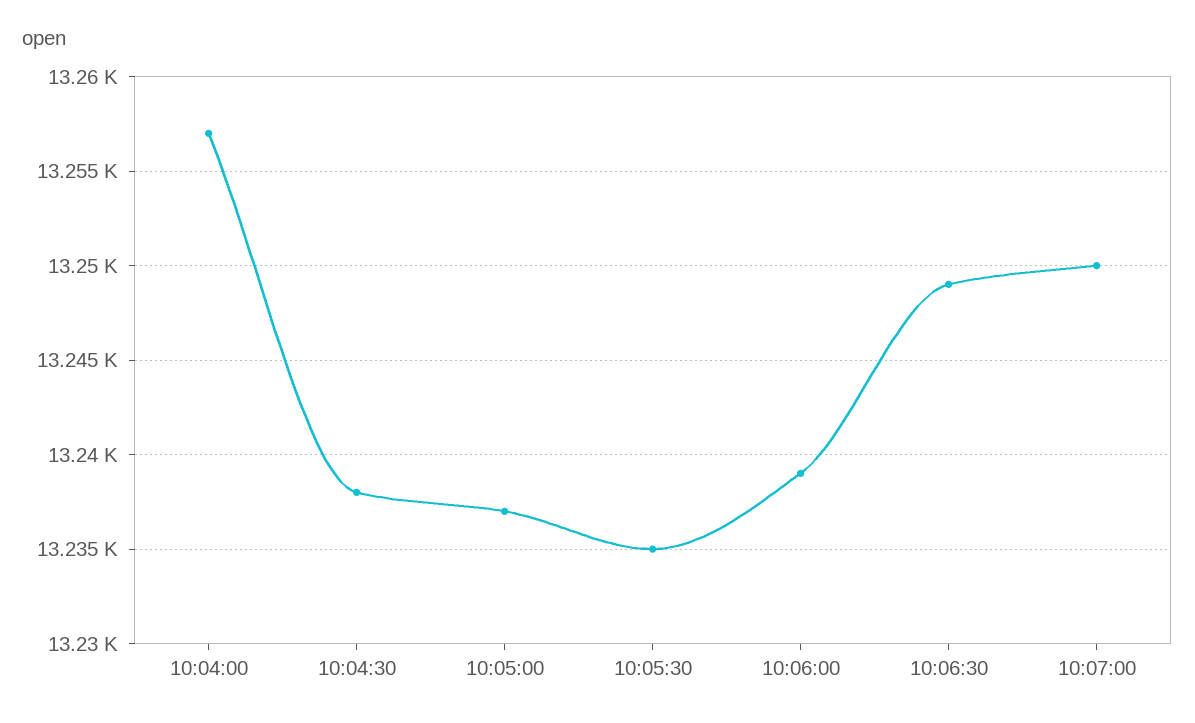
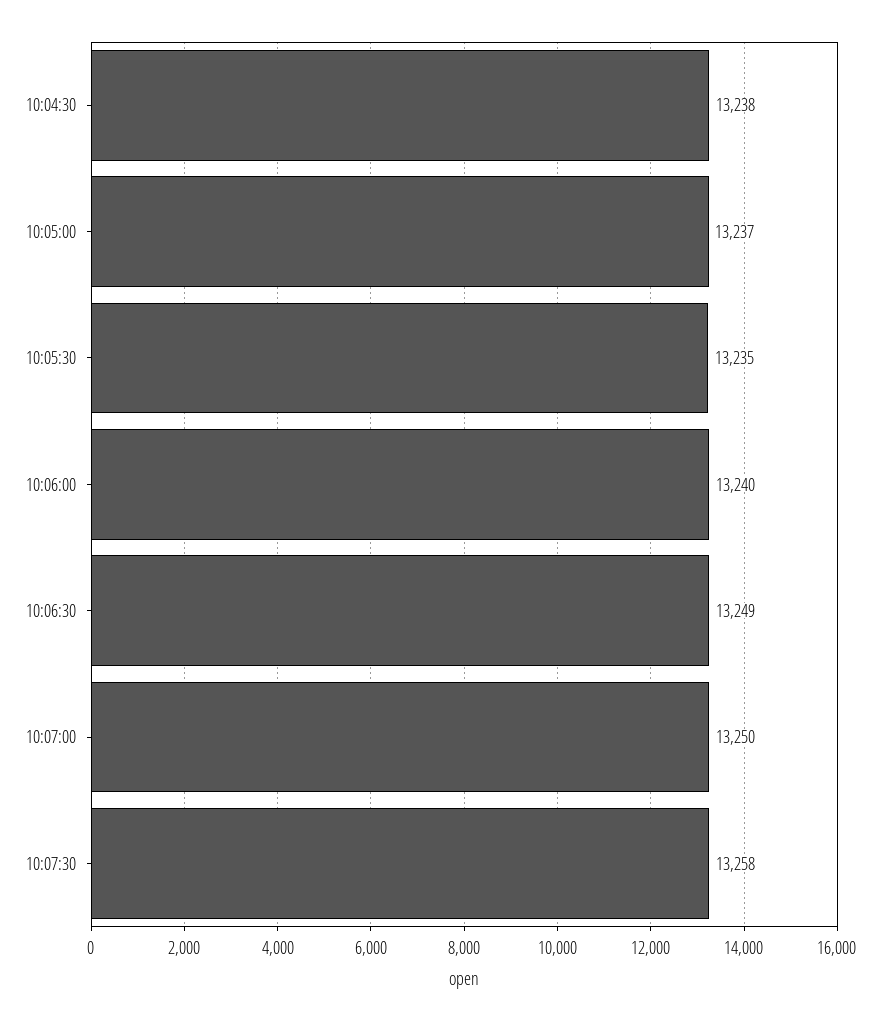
10:04:00: 13257 -> none
10:06:00: 13239 -> 13240
10:07:30: none -> 13258

